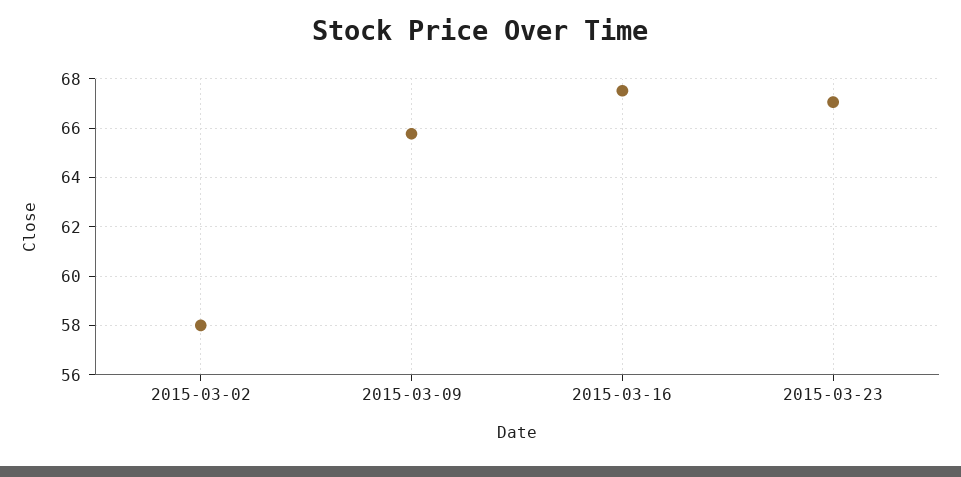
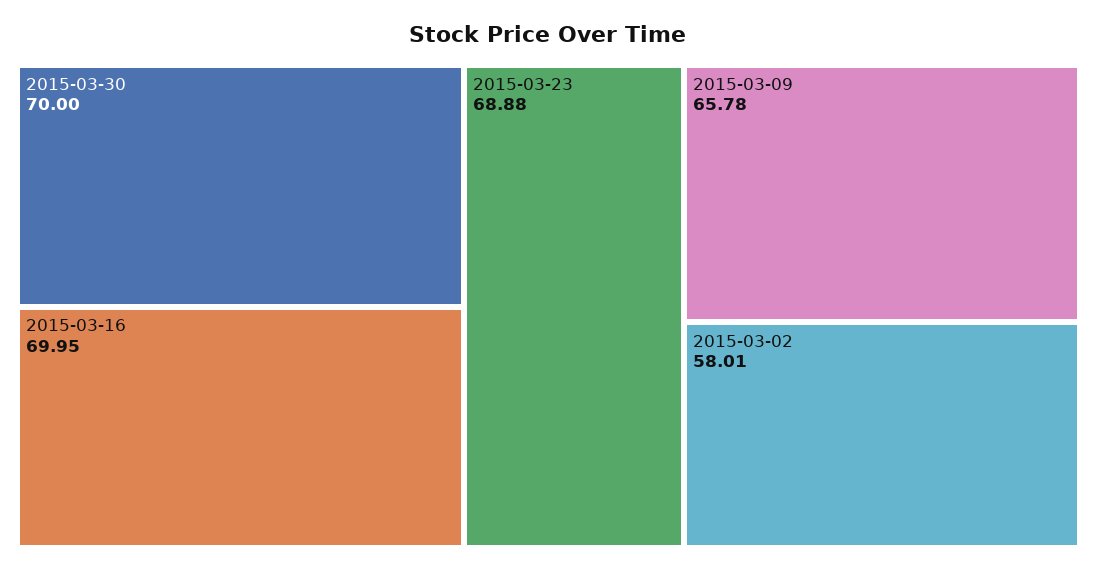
2015-03-16: 67.5 -> 69.95
2015-03-23: 67 -> 68.88
2015-03-30: none -> 70

